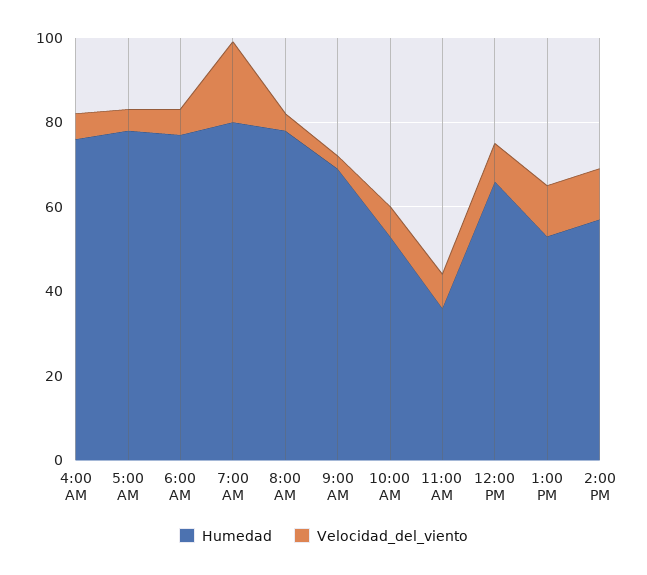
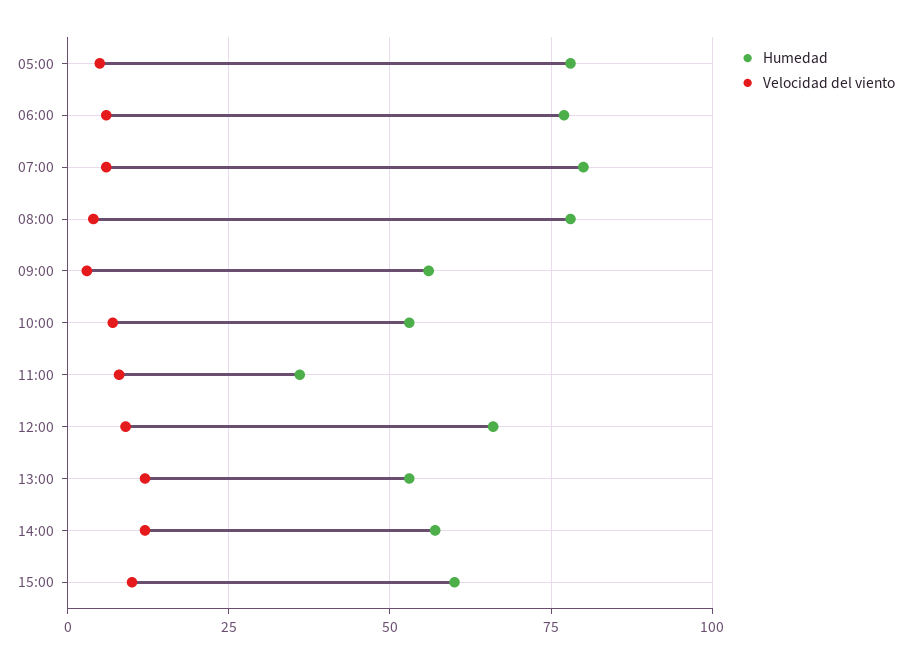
Humedad, 4:00 AM: 75 -> none
Velocidad_del_viento, 4:00 AM: 5 -> none
Velocidad_del_viento, 7:00 AM: 20 -> 5
Humedad, 9:00 AM: 70 -> 55
Humedad, 15:00: none -> 60
Velocidad_del_viento, 15:00: none -> 10

